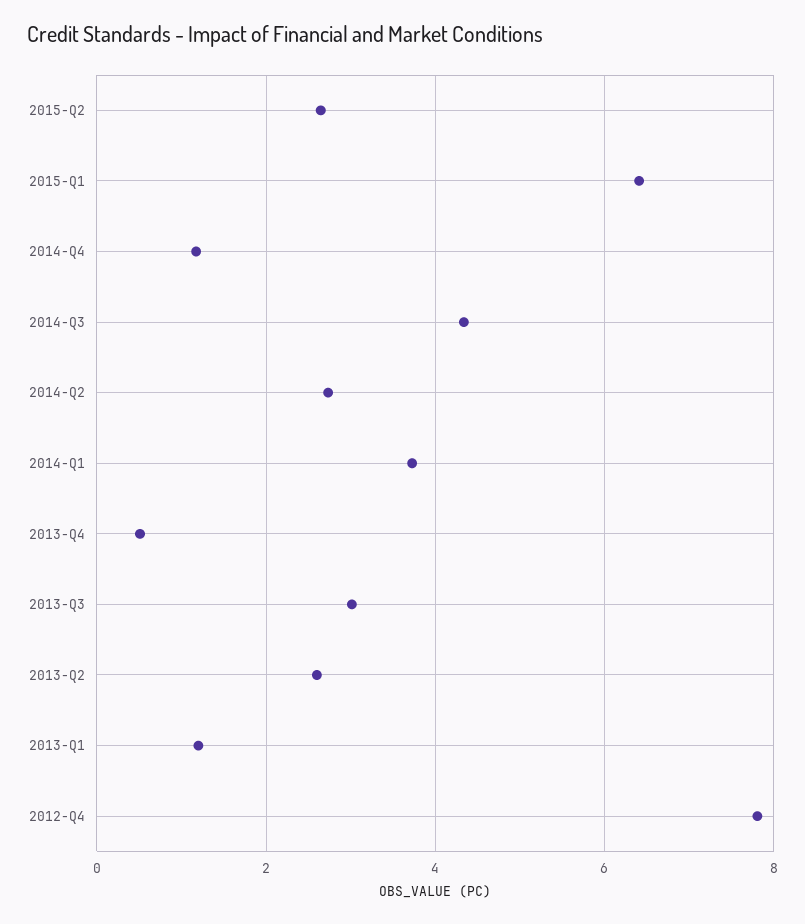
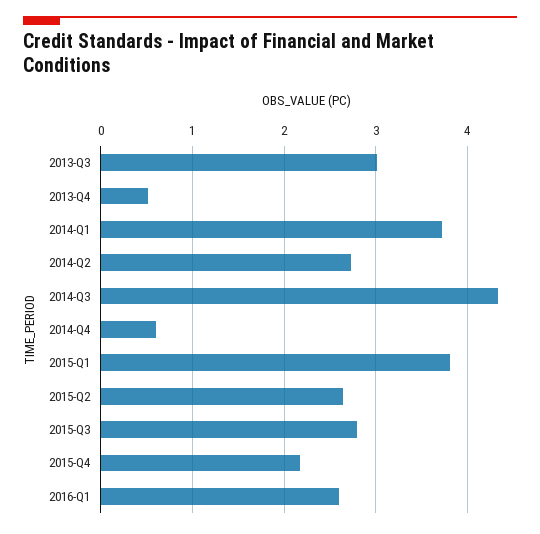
2015-Q1: 6.4 -> 3.8
2014-Q4: 1.2 -> 0.6
2013-Q2: 2.6 -> none
2013-Q1: 1.2 -> none
2012-Q4: 7.8 -> none
2015-Q3: none -> 2.8
2015-Q4: none -> 2.2
2016-Q1: none -> 2.6

